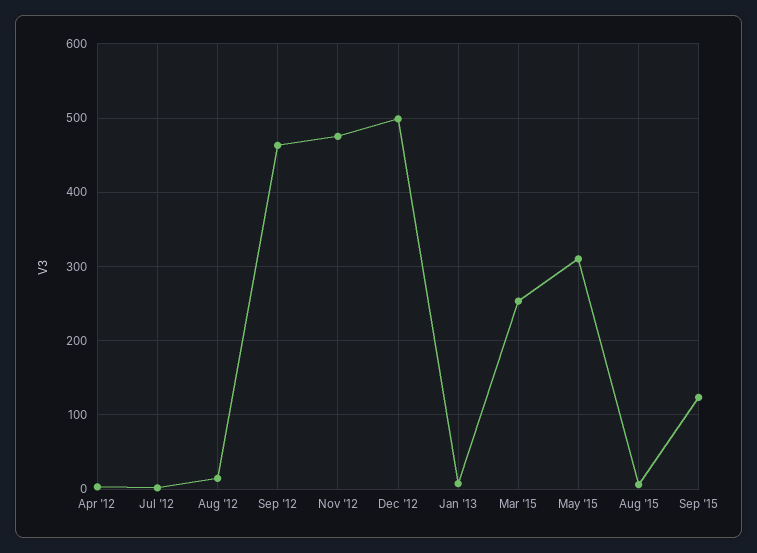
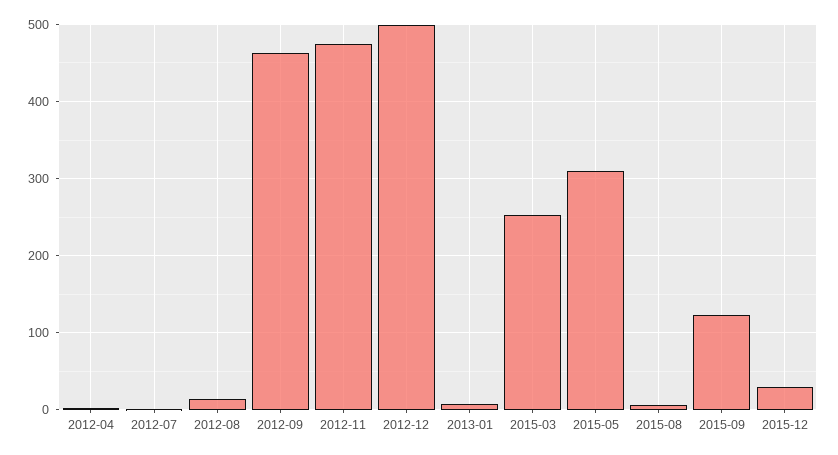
2015-12: none -> 30

